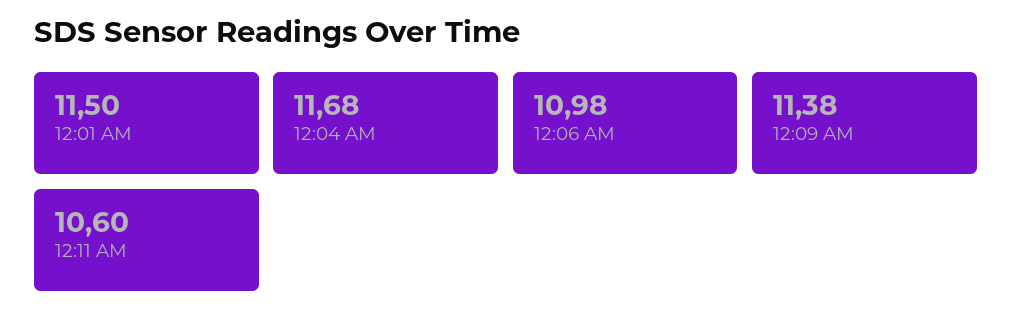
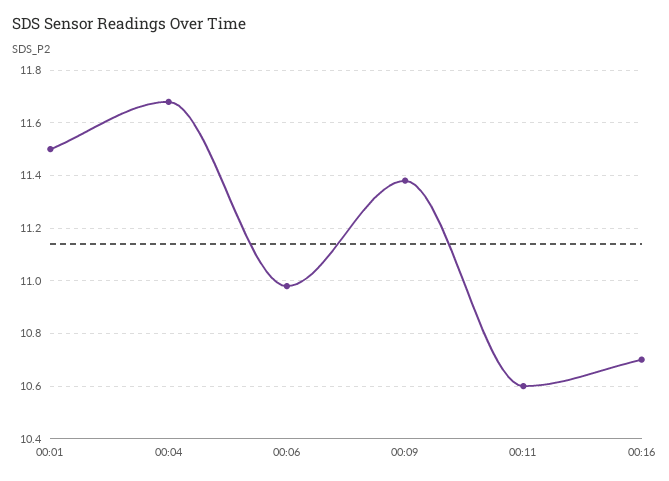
00:16: none -> 10.7

